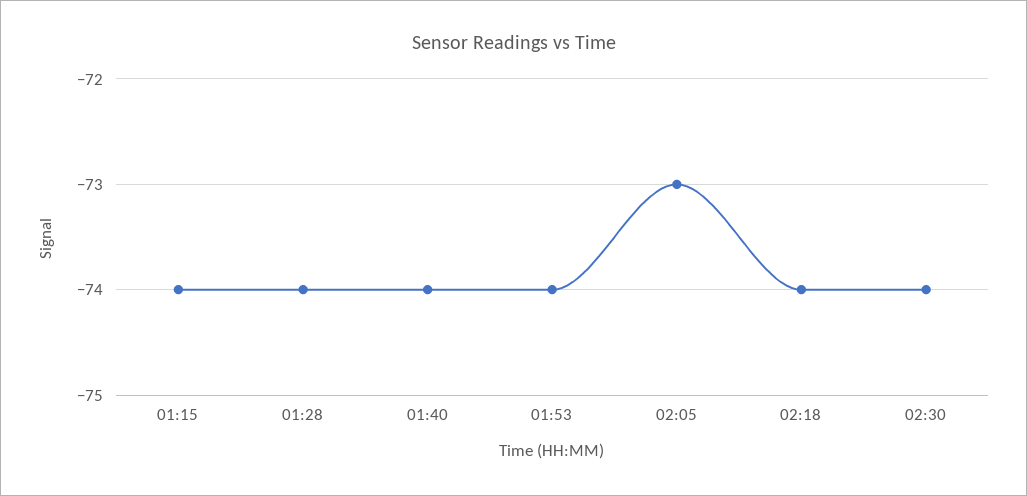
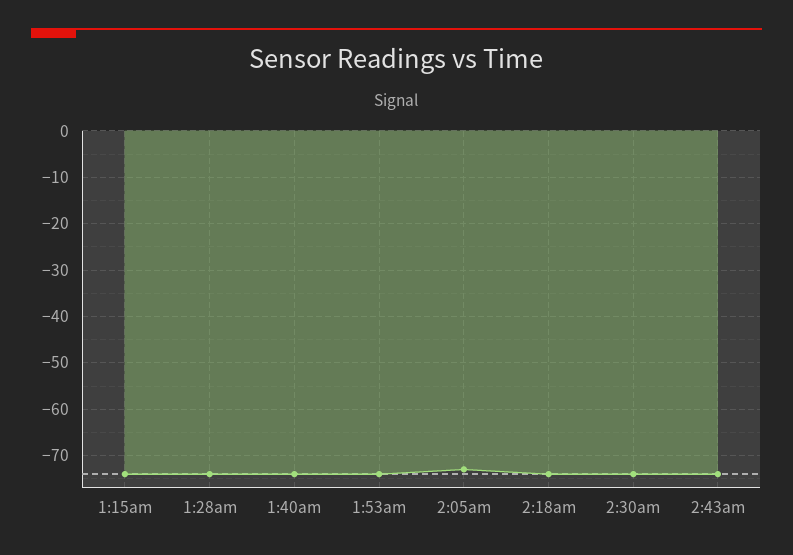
2:43am: none -> -75

